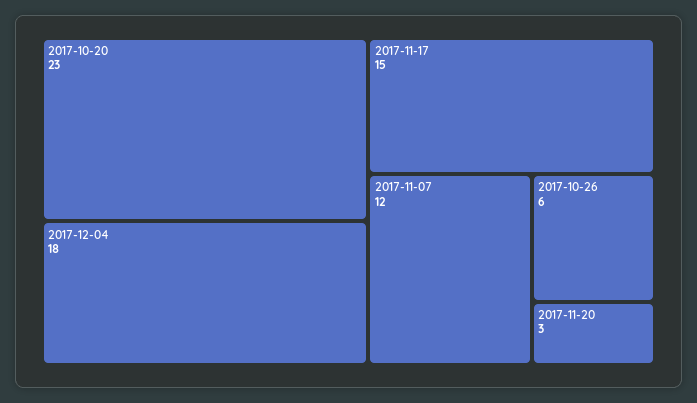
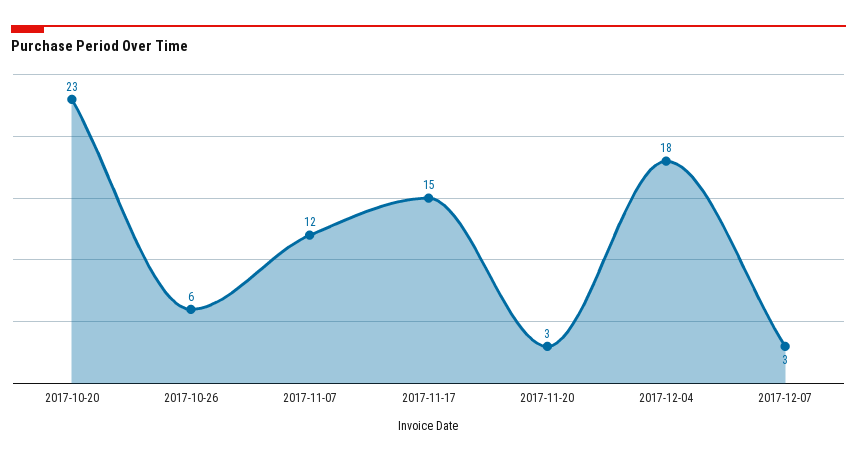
2017-12-07: none -> 3

